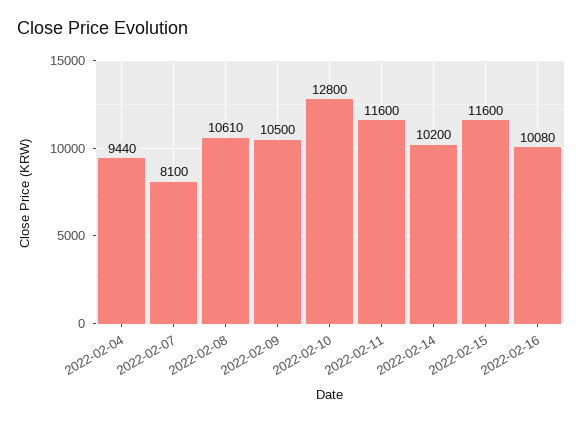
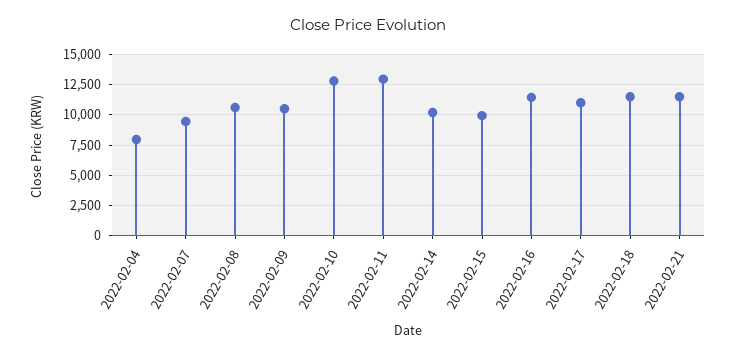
2022-02-04: 9440 -> 8000
2022-02-07: 8100 -> 9500
2022-02-11: 11600 -> 13000
2022-02-15: 11600 -> 10000
2022-02-16: 10080 -> 11500
2022-02-17: none -> 11000
2022-02-18: none -> 11500
2022-02-21: none -> 11500

